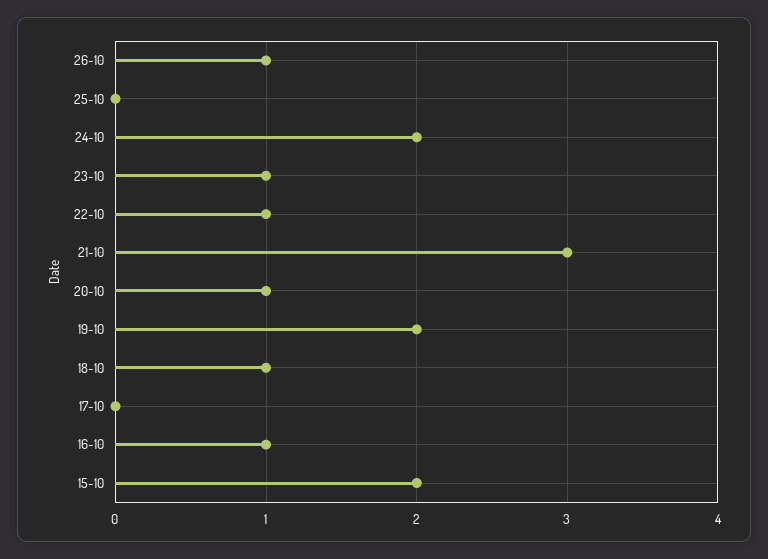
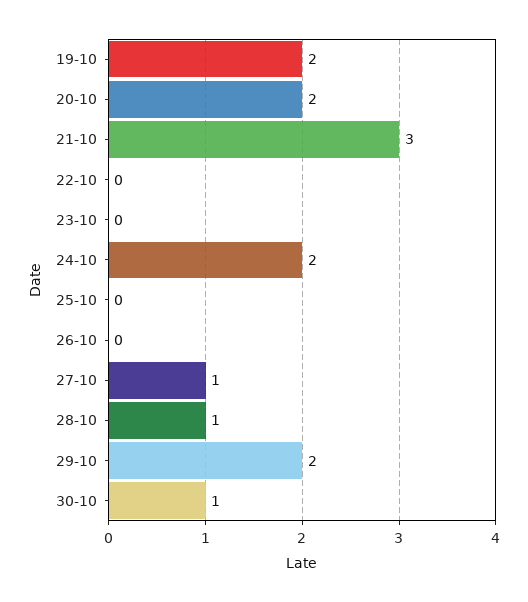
26-10: 1 -> 0
23-10: 1 -> 0
22-10: 1 -> 0
20-10: 1 -> 2
18-10: 1 -> none
17-10: 0 -> none
16-10: 1 -> none
15-10: 2 -> none
27-10: none -> 1
28-10: none -> 1
29-10: none -> 2
30-10: none -> 1

